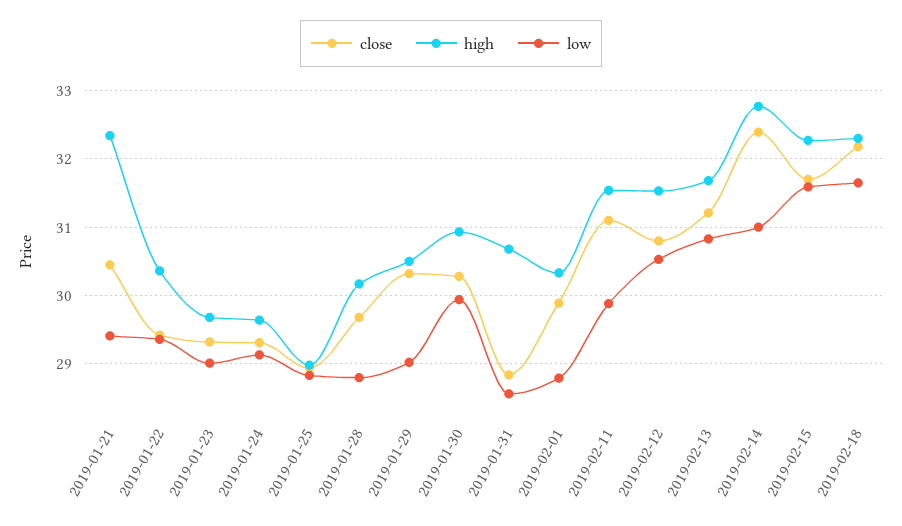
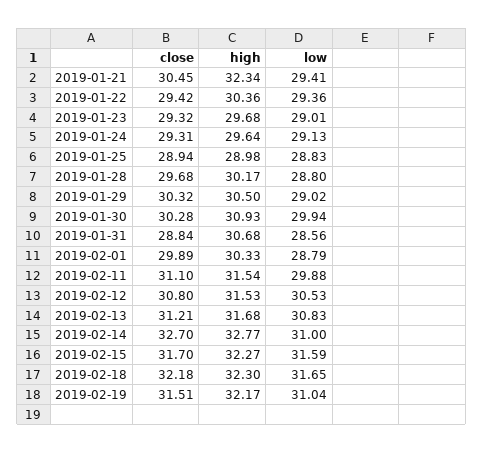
close, 2019-02-14: 32.4 -> 32.7
close, 2019-02-19: none -> 31.51
high, 2019-02-19: none -> 32.17
low, 2019-02-19: none -> 31.04

